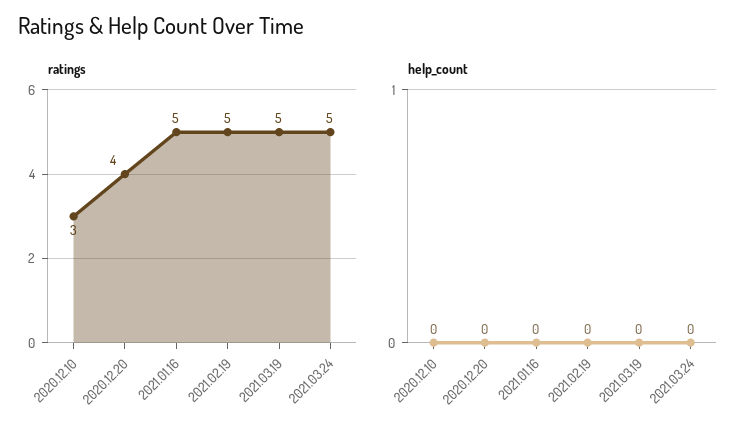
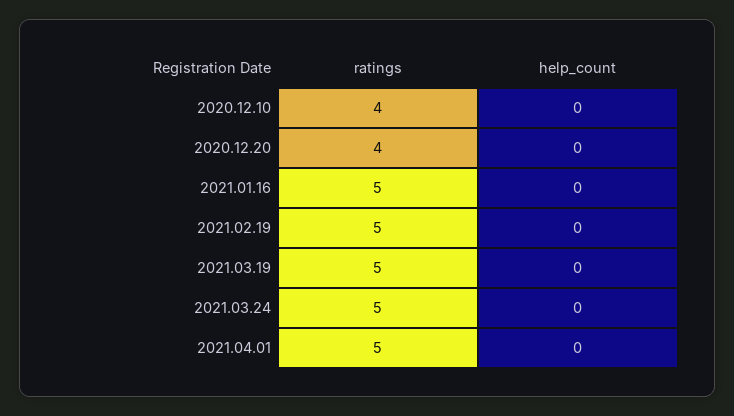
ratings, 2020.12.10: 3 -> 4
ratings, 2021.04.01: none -> 5
help_count, 2021.04.01: none -> 0

